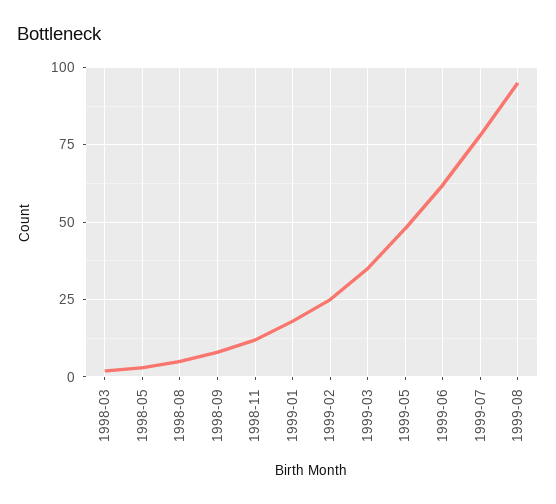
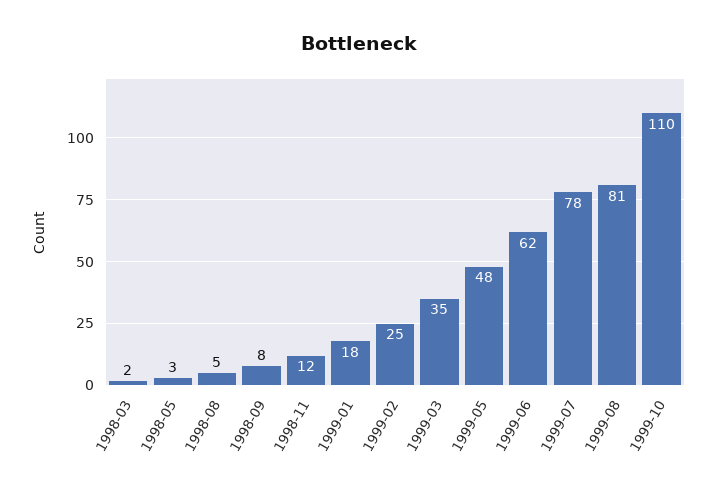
1999-08: 95 -> 81
1999-10: none -> 110

